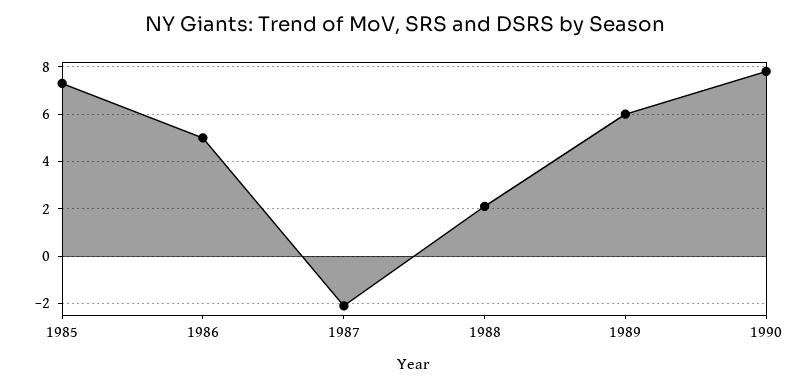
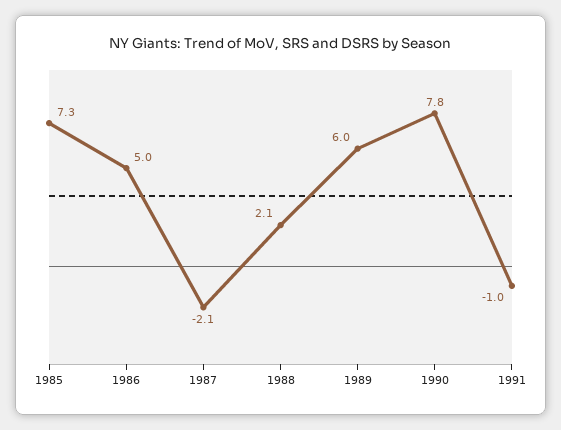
1991: none -> -1

